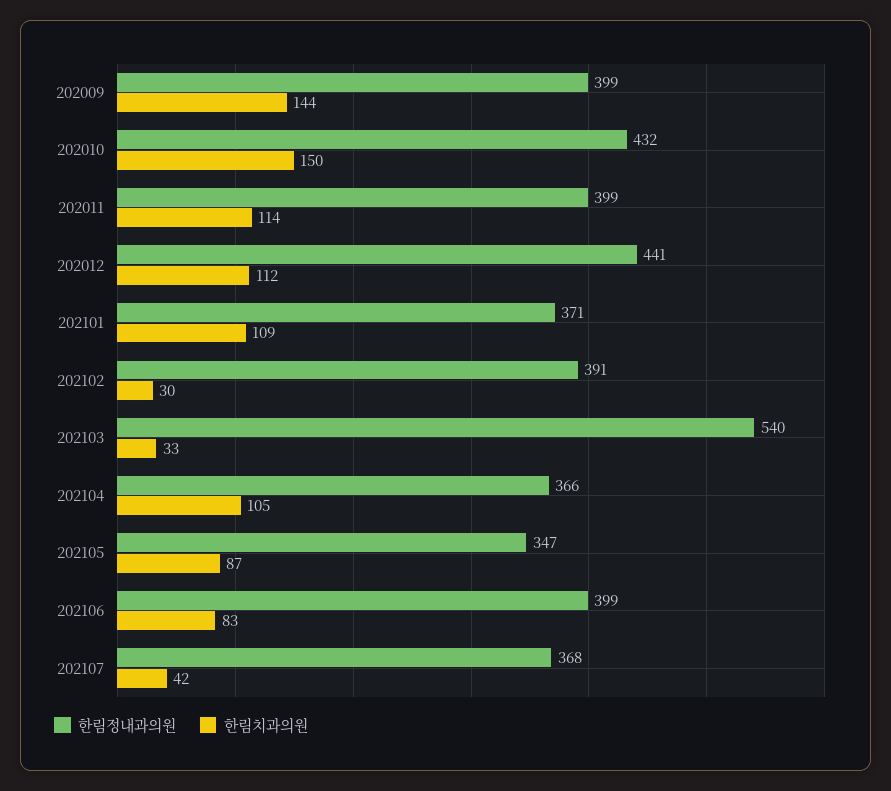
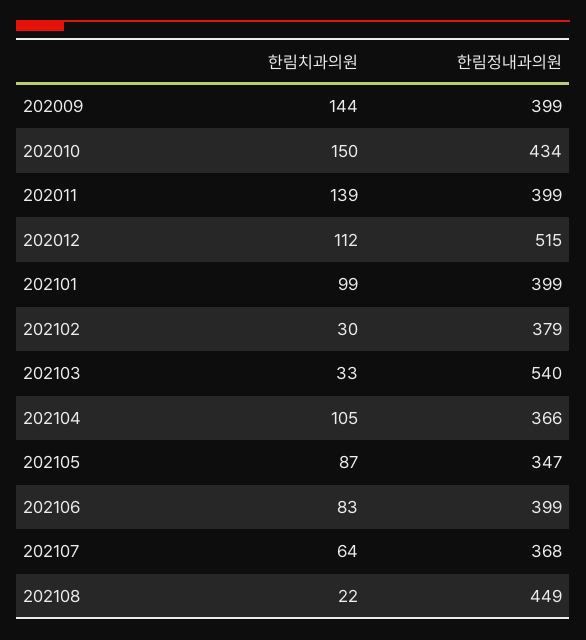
한림정내과의원, 202010: 432 -> 434
한림치과의원, 202011: 114 -> 139
한림정내과의원, 202012: 441 -> 515
한림정내과의원, 202101: 371 -> 399
한림치과의원, 202101: 109 -> 99
한림정내과의원, 202102: 391 -> 379
한림치과의원, 202107: 42 -> 64
한림치과의원, 202108: none -> 22
한림정내과의원, 202108: none -> 449

